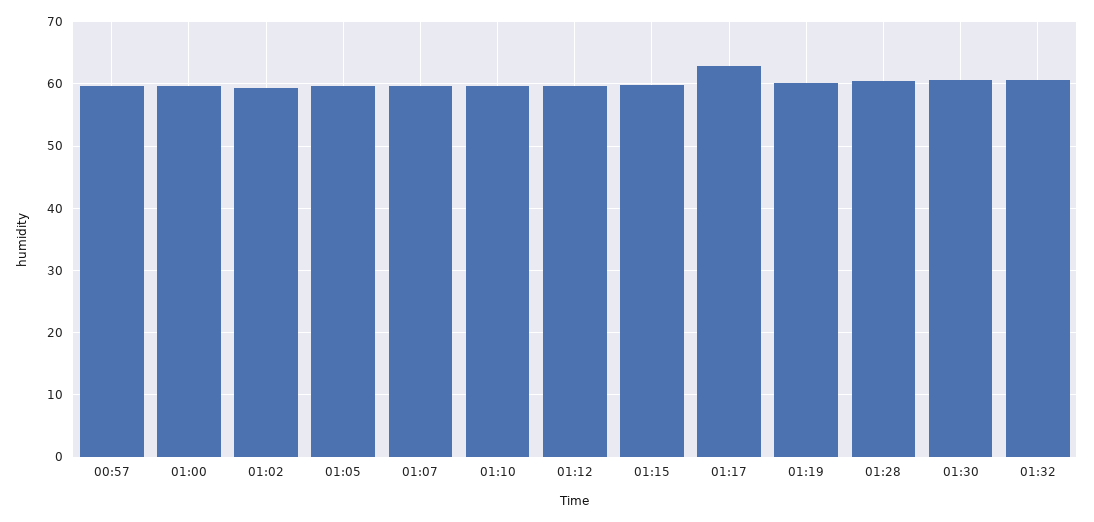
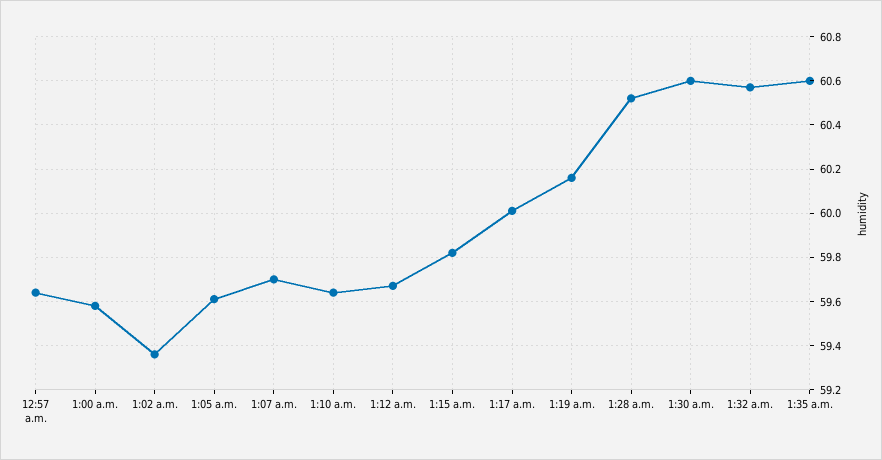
01:17: 63 -> 60
1:35 a.m.: none -> 60.6

